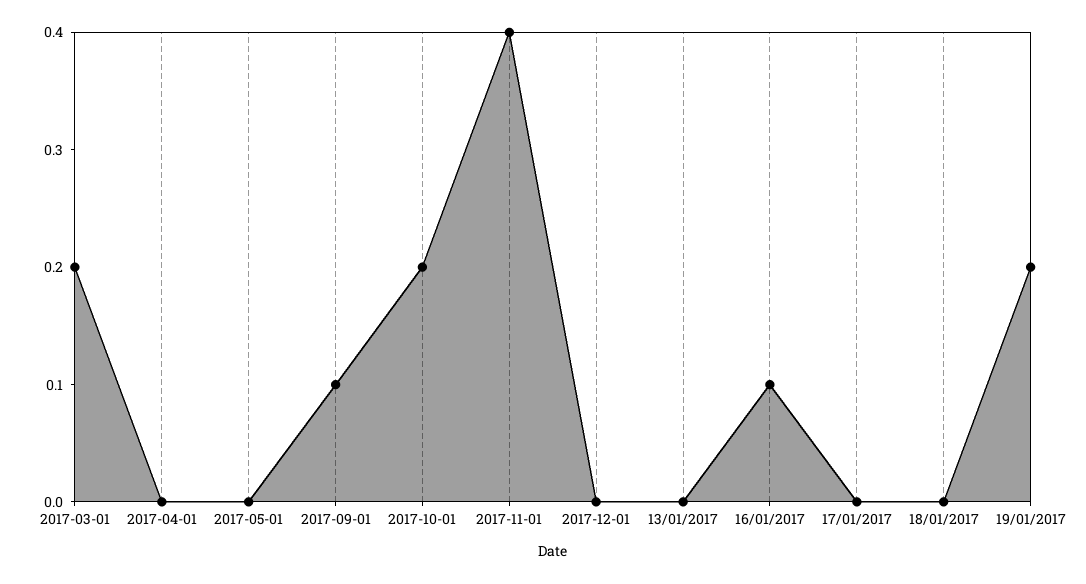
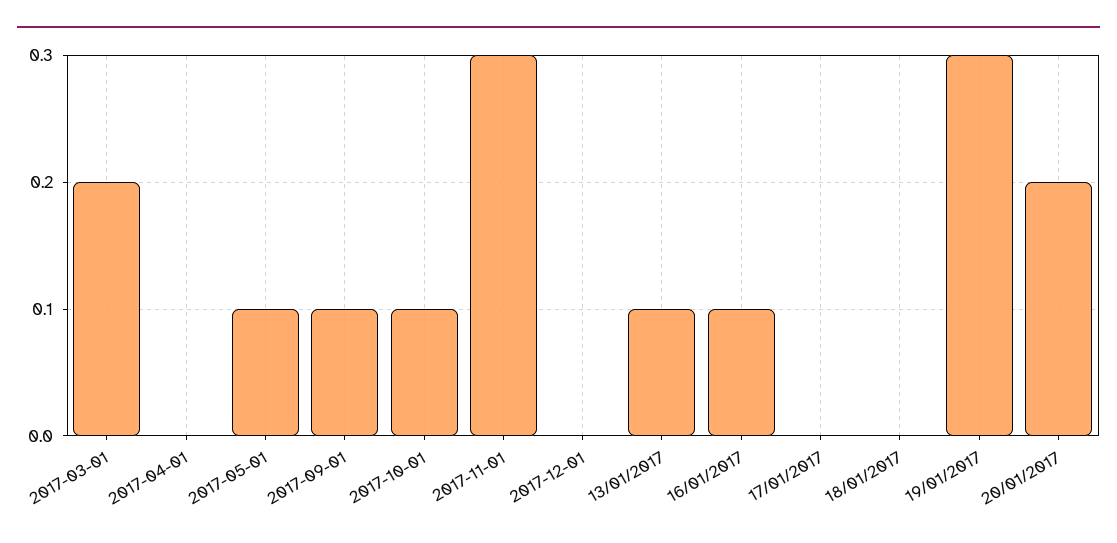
2017-05-01: 0 -> 0.1
2017-10-01: 0.2 -> 0.1
2017-11-01: 0.4 -> 0.3
13/01/2017: 0 -> 0.1
19/01/2017: 0.2 -> 0.3
20/01/2017: none -> 0.2

